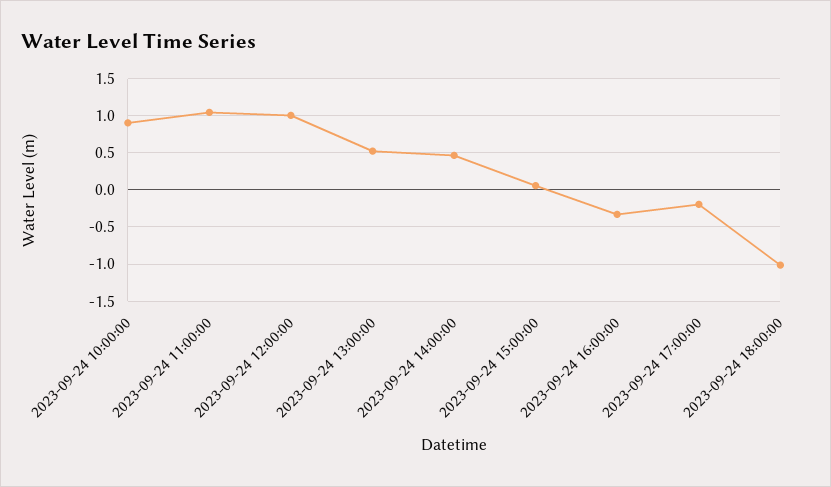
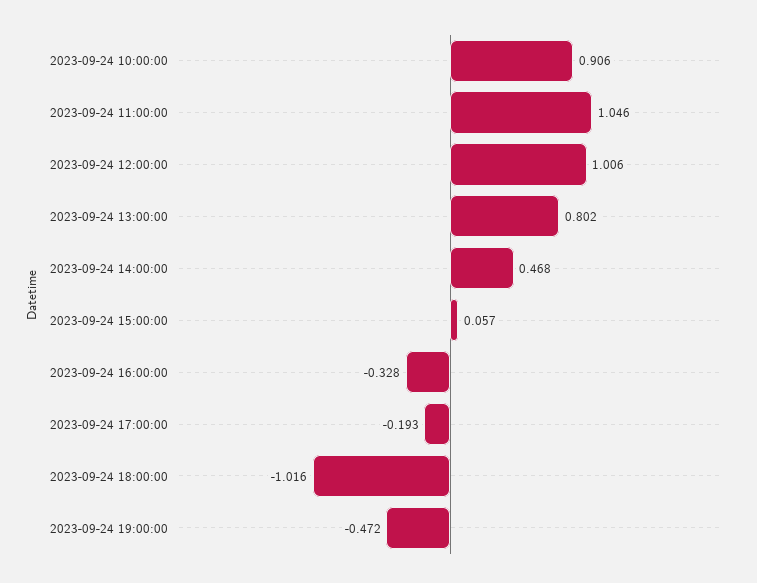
2023-09-24 13:00:00: 0.5 -> 0.802
2023-09-24 19:00:00: none -> -0.472

